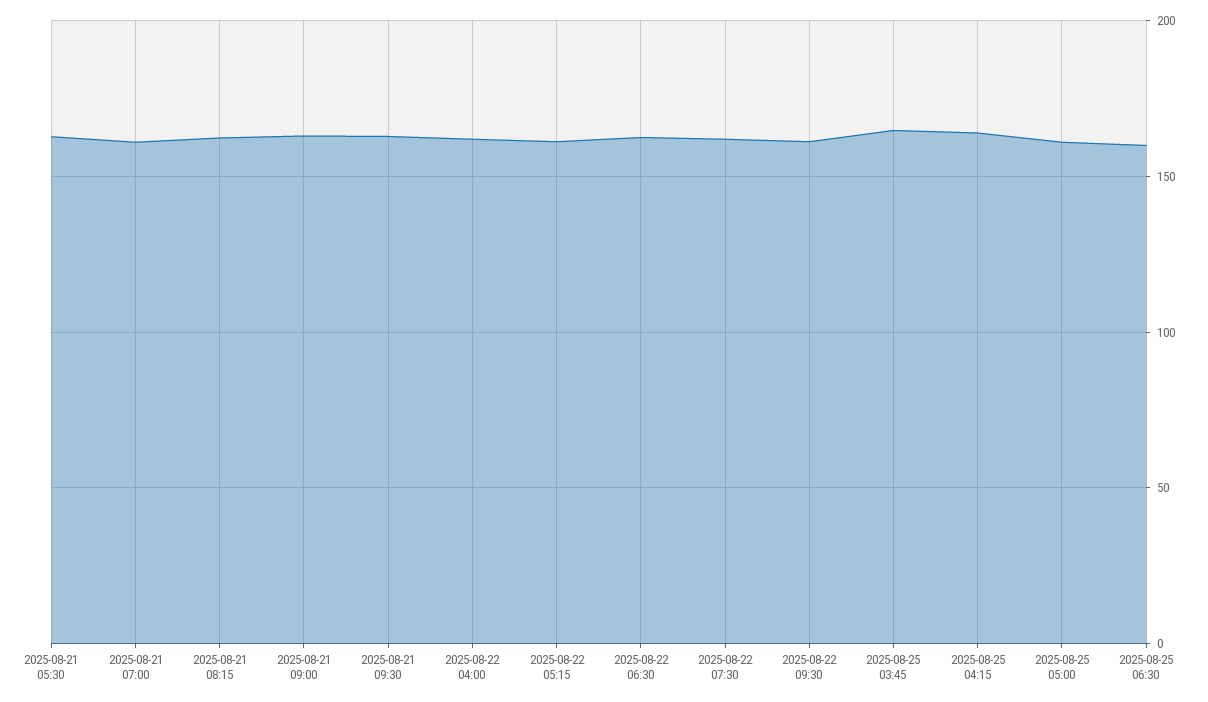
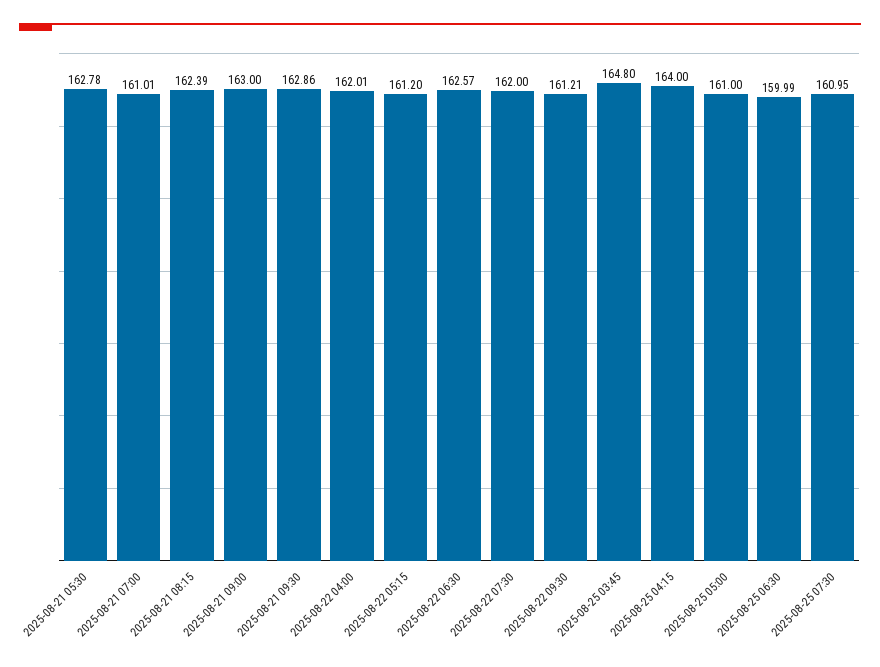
2025-08-25 07:30: none -> 160.95

